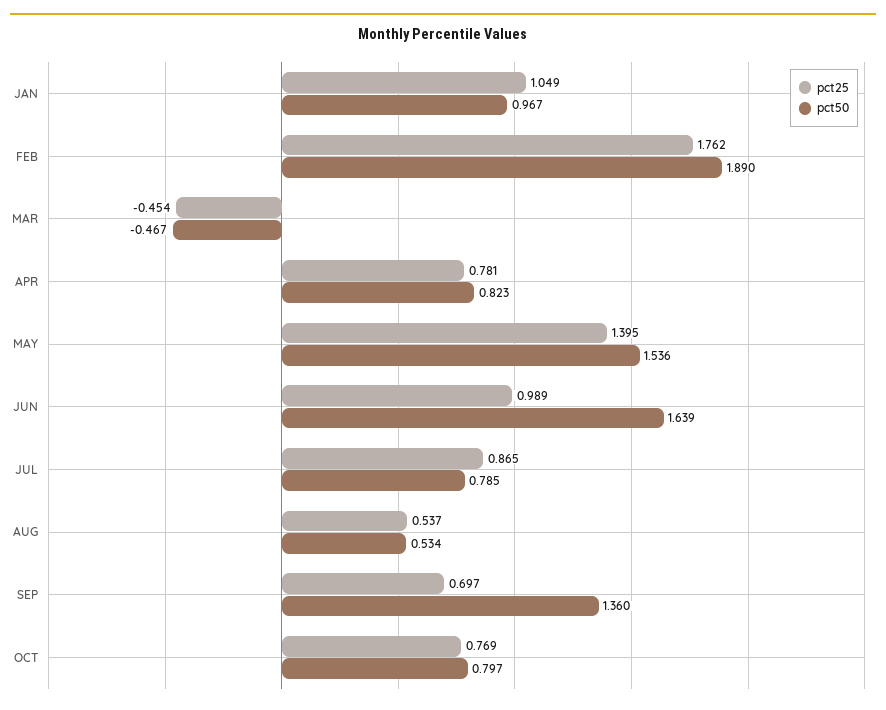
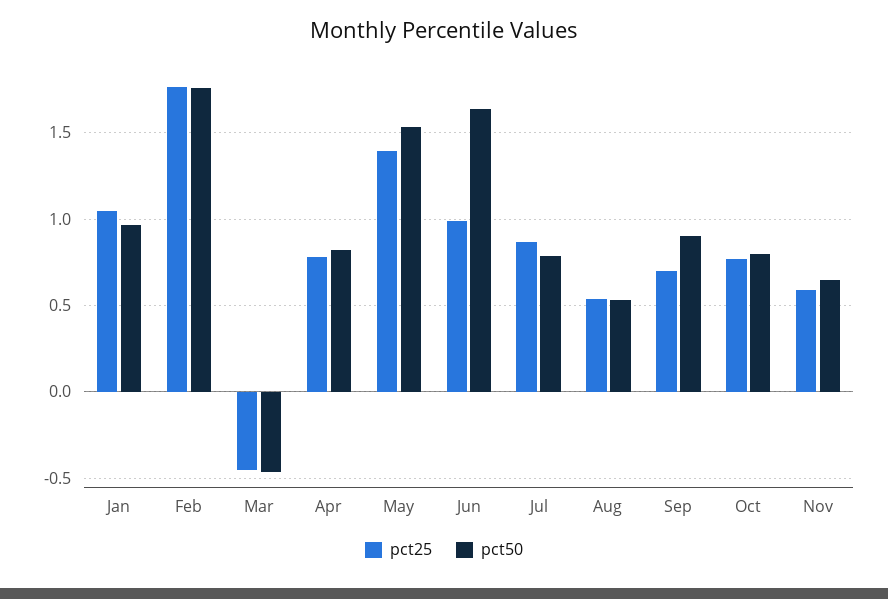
pct50, FEB: 1.89 -> 1.75
pct50, SEP: 1.36 -> 0.9
pct25, Nov: none -> 0.6
pct50, Nov: none -> 0.65

